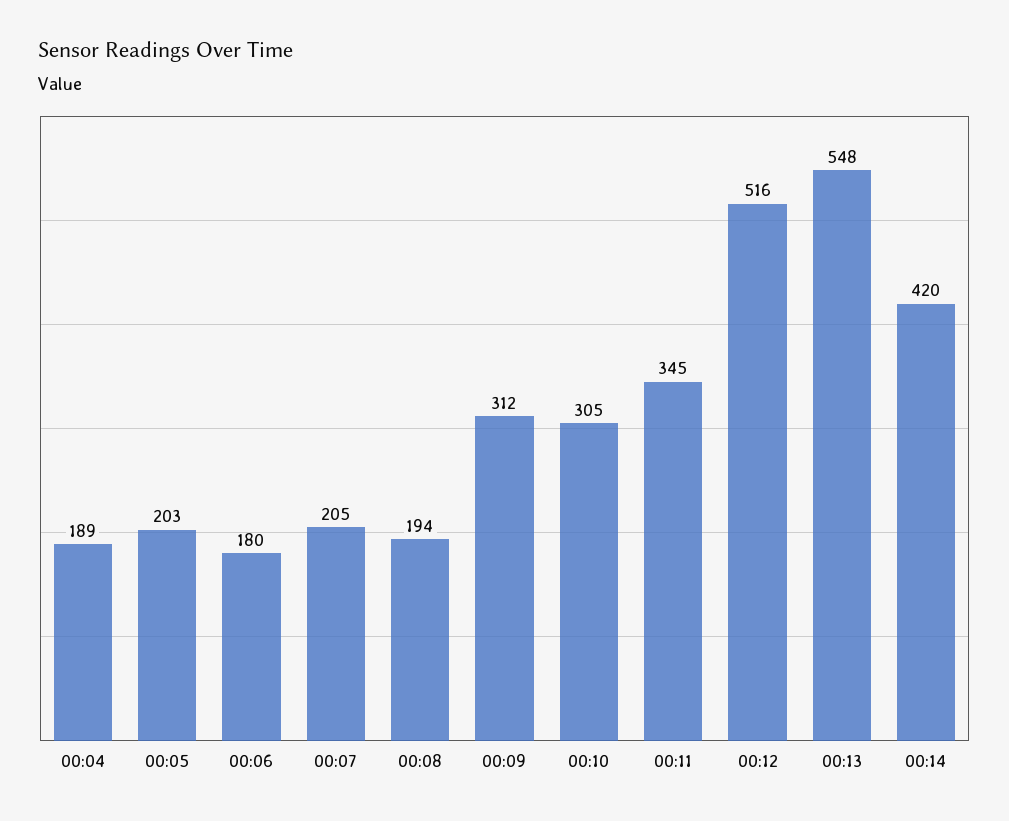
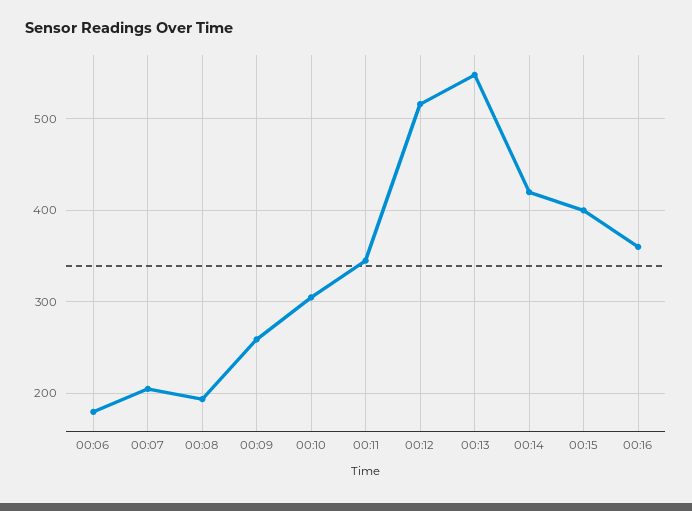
00:04: 189 -> none
00:05: 203 -> none
00:09: 312 -> 260
00:15: none -> 400
00:16: none -> 360

